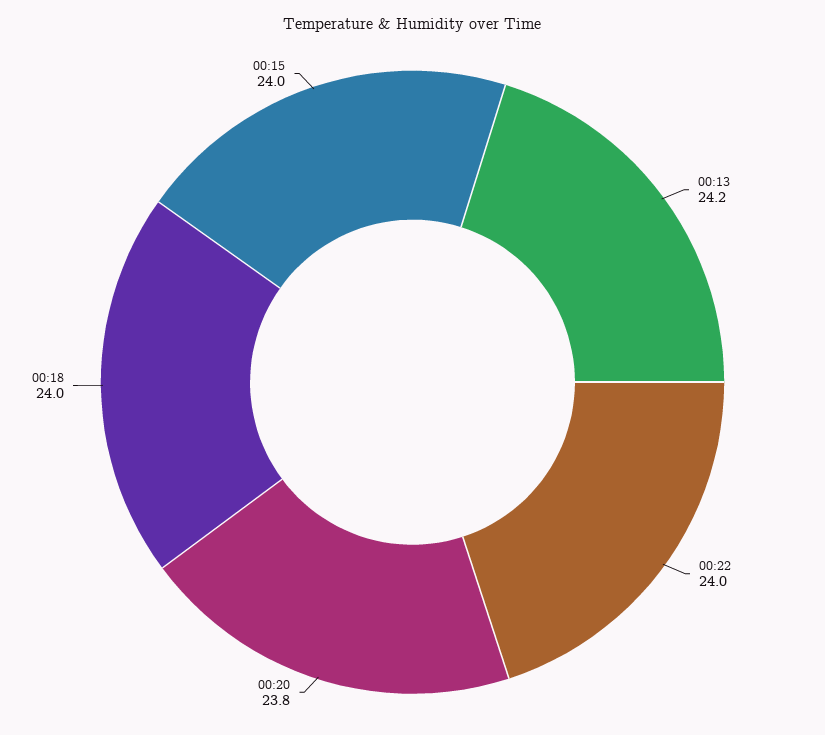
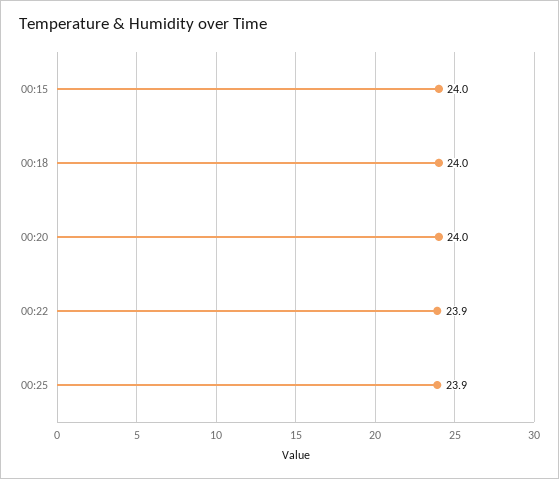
00:13: 24.2 -> none
00:22: 24 -> 23.9
00:20: 23.8 -> 24
00:25: none -> 23.9

